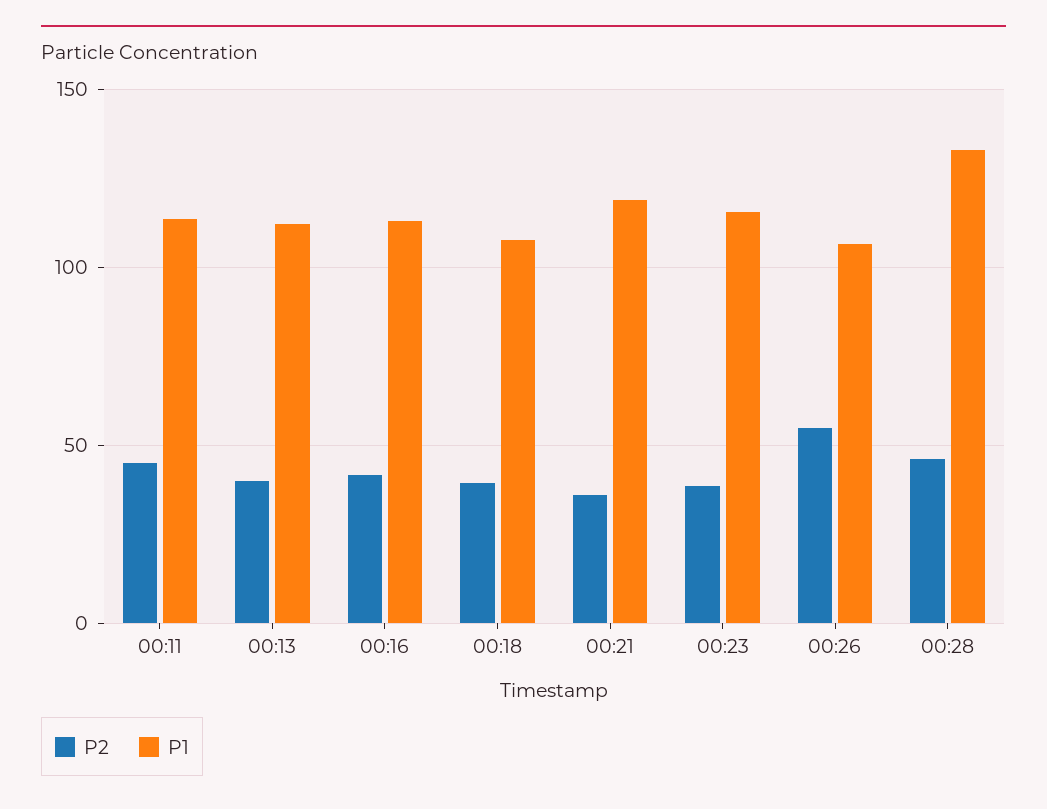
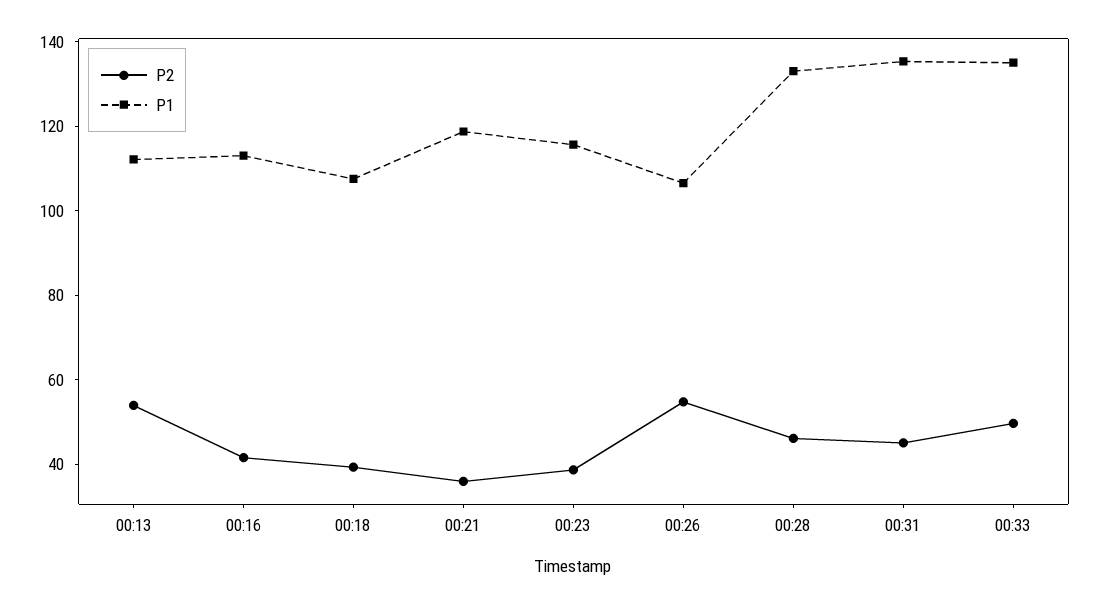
P2, 00:11: 45 -> none
P1, 00:11: 115 -> none
P2, 00:13: 40 -> 55
P2, 00:31: none -> 45
P1, 00:31: none -> 135
P2, 00:33: none -> 50
P1, 00:33: none -> 135

